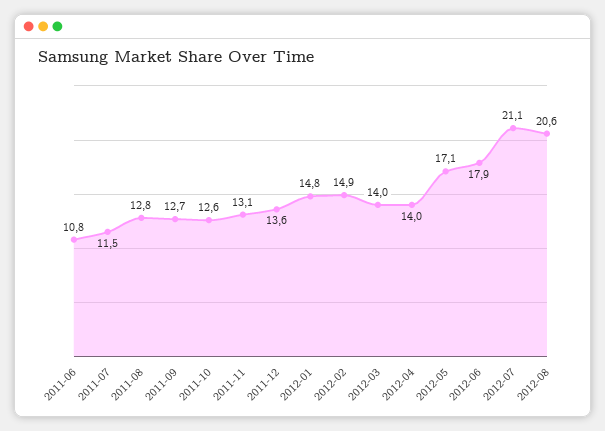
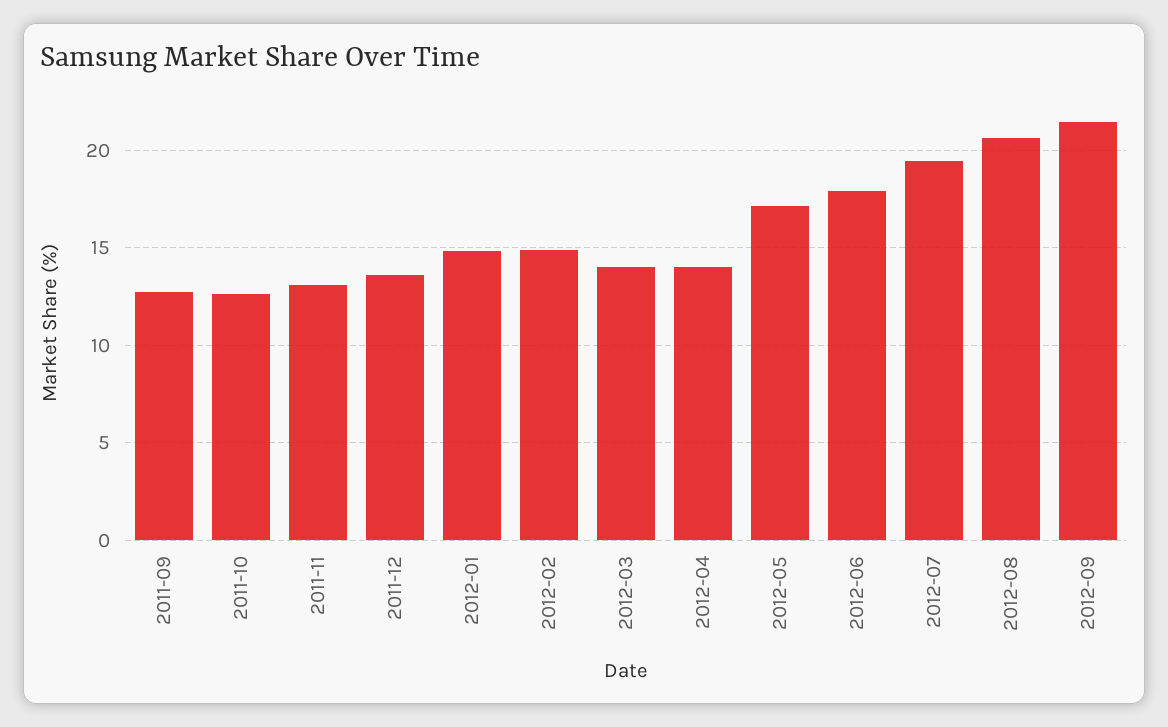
2011-06: 10.8 -> none
2011-07: 11.5 -> none
2011-08: 12.8 -> none
2012-07: 21.1 -> 19.5
2012-09: none -> 21.5

